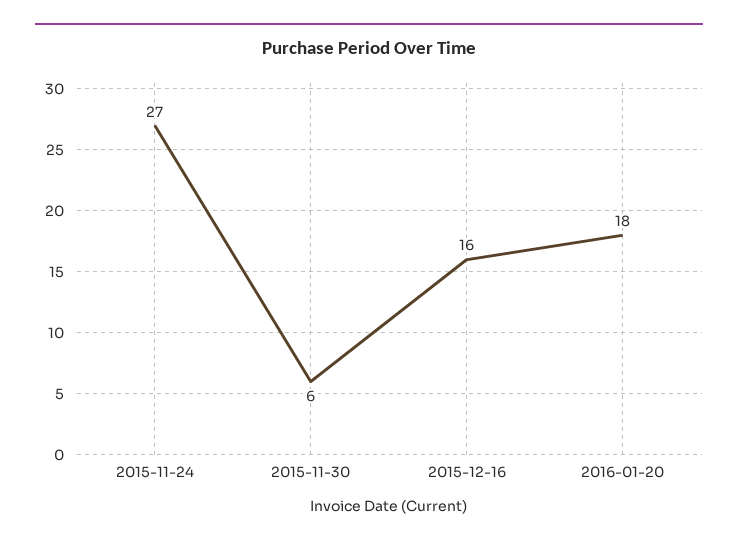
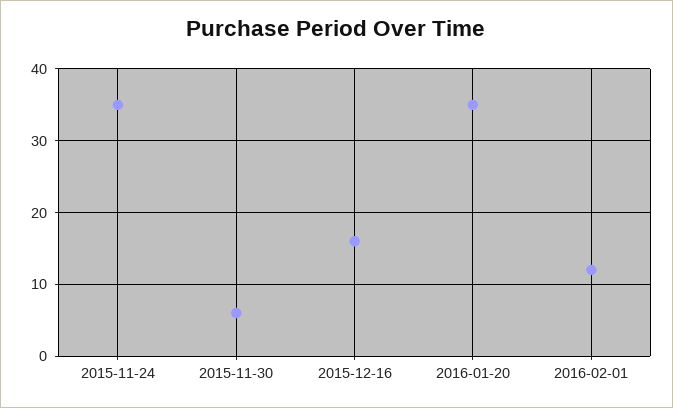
2015-11-24: 27 -> 35
2016-01-20: 18 -> 35
2016-02-01: none -> 12

